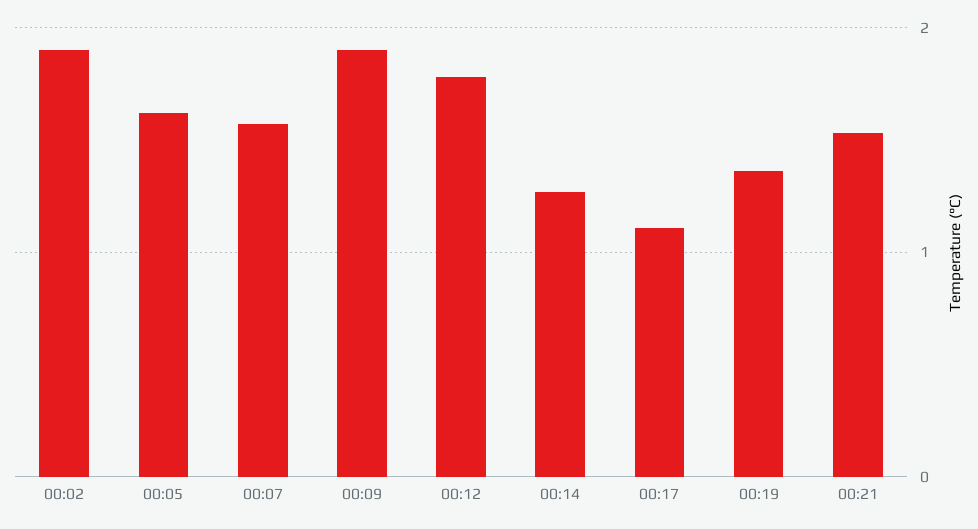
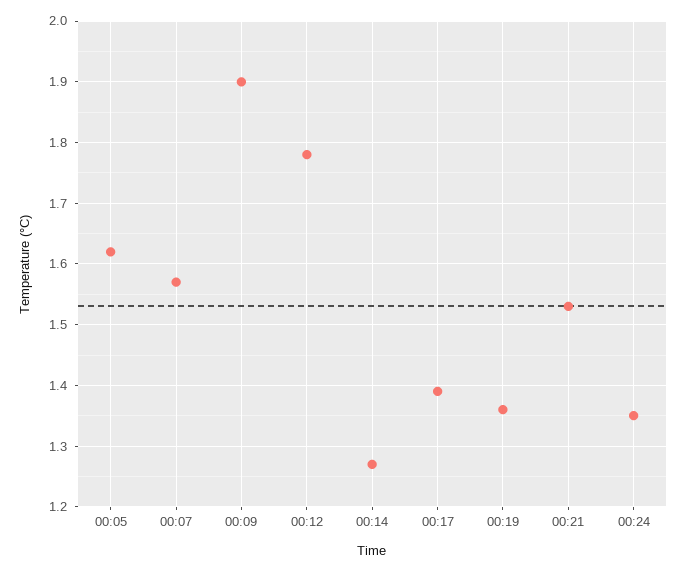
00:02: 1.9 -> none
00:17: 1.1 -> 1.39
00:24: none -> 1.35

